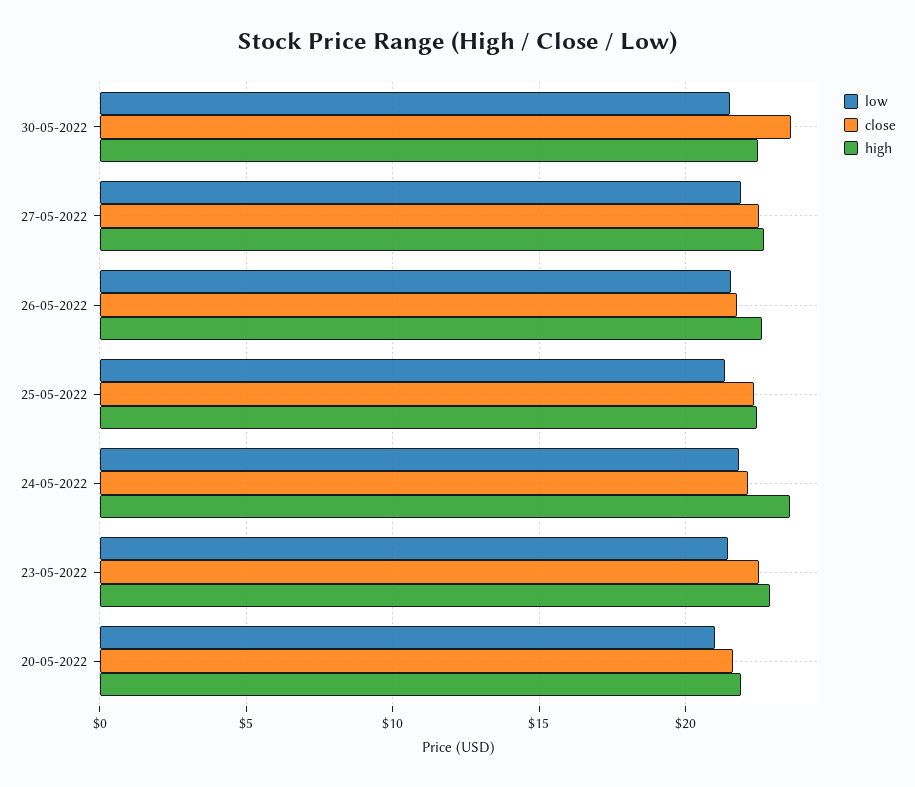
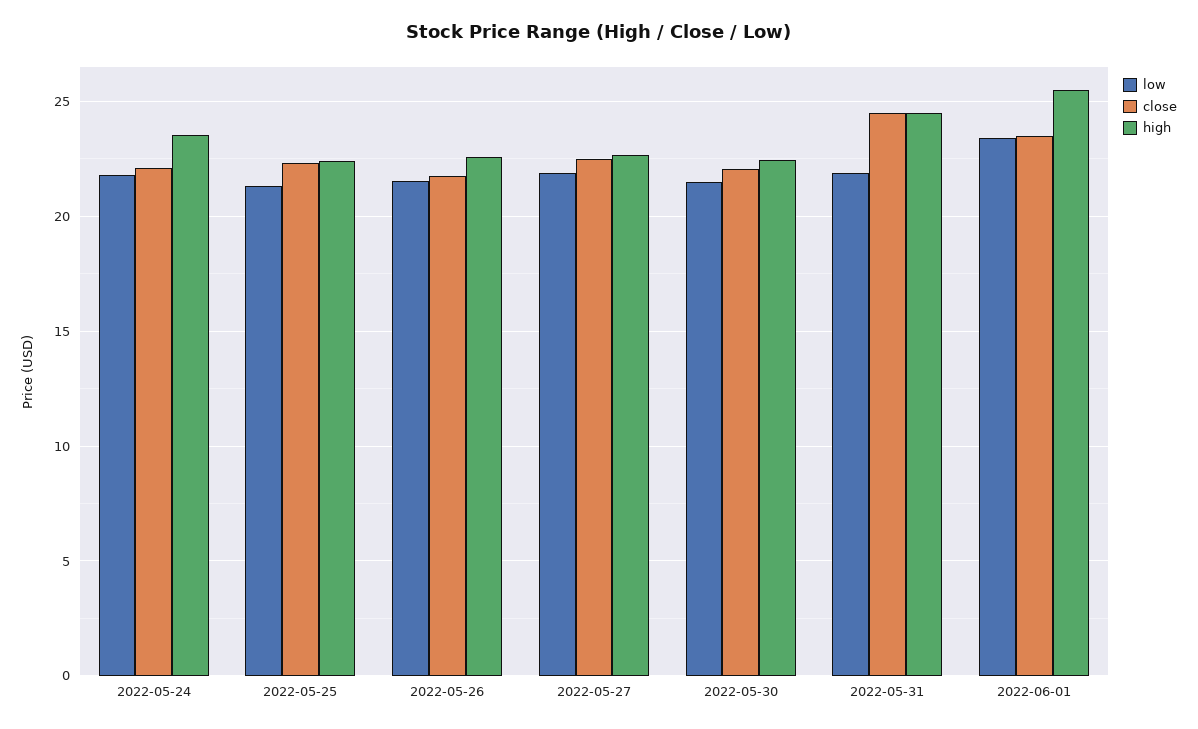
close, 30-05-2022: 23.5 -> 22
low, 23-05-2022: 21.5 -> none
close, 23-05-2022: 22.5 -> none
high, 23-05-2022: 23 -> none
low, 20-05-2022: 21 -> none
close, 20-05-2022: 21.5 -> none
high, 20-05-2022: 22 -> none
low, 2022-05-31: none -> 22
close, 2022-05-31: none -> 24.5
high, 2022-05-31: none -> 24.5
low, 2022-06-01: none -> 23.5
close, 2022-06-01: none -> 23.5
high, 2022-06-01: none -> 25.5

